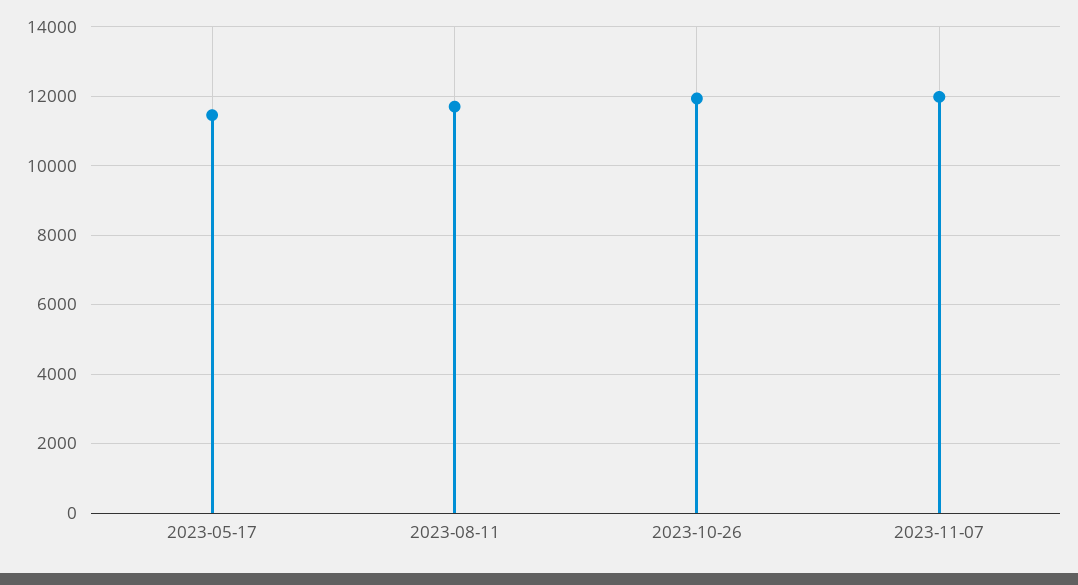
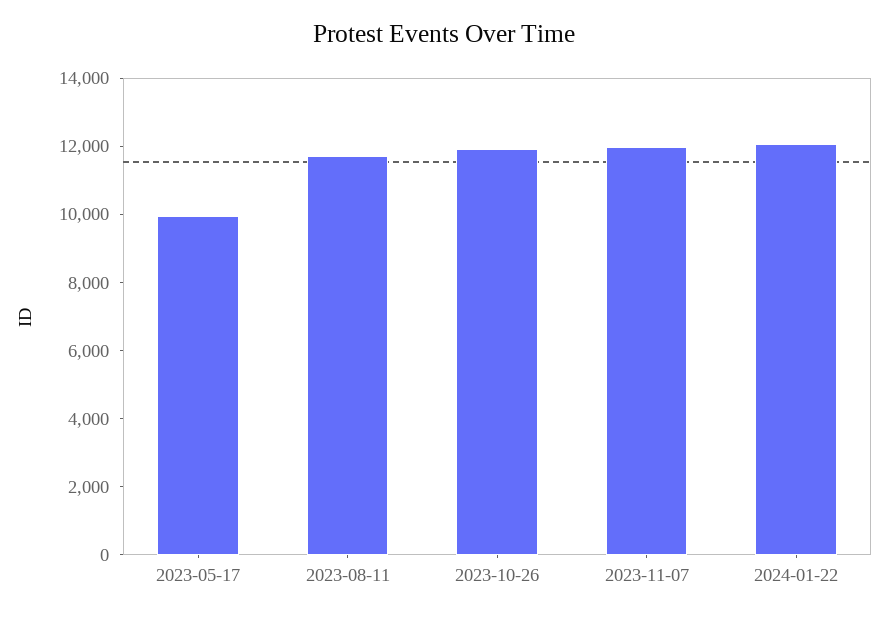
2023-05-17: 11400 -> 10000
2024-01-22: none -> 12000

